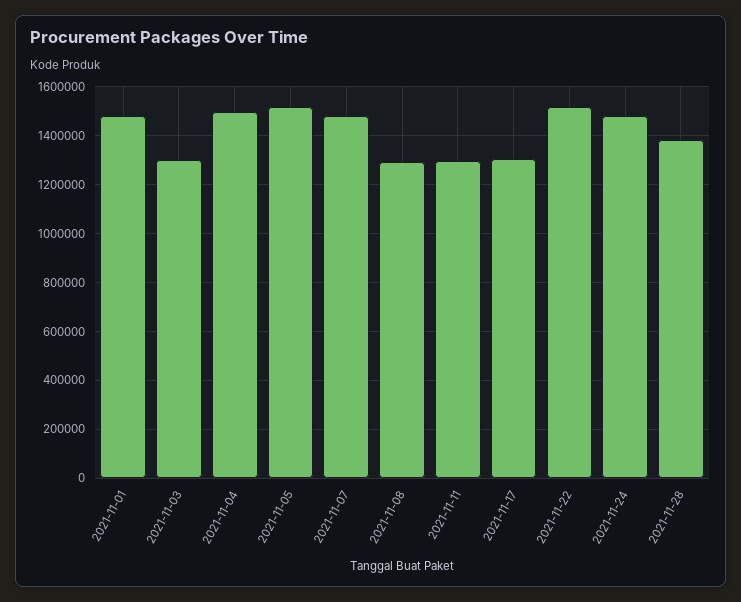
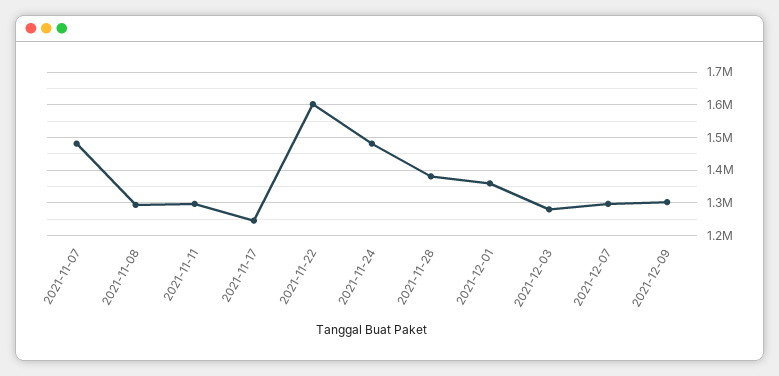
2021-11-01: 1475000 -> none
2021-11-03: 1300000 -> none
2021-11-04: 1500000 -> none
2021-11-05: 1525000 -> none
2021-11-17: 1300000 -> 1240000
2021-11-22: 1525000 -> 1600000
2021-12-01: none -> 1360000
2021-12-03: none -> 1280000
2021-12-07: none -> 1300000
2021-12-09: none -> 1300000

